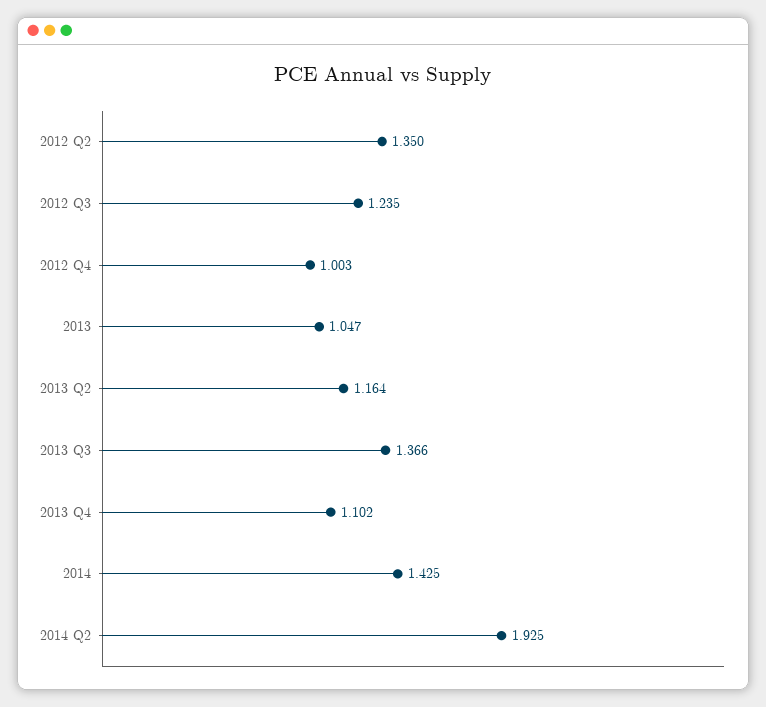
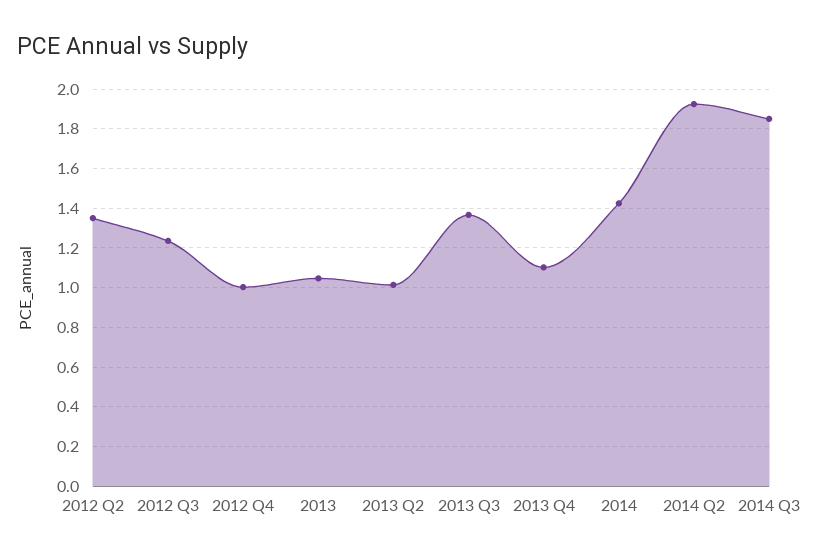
2013 Q2: 1.164 -> 1
2014 Q3: none -> 1.85

